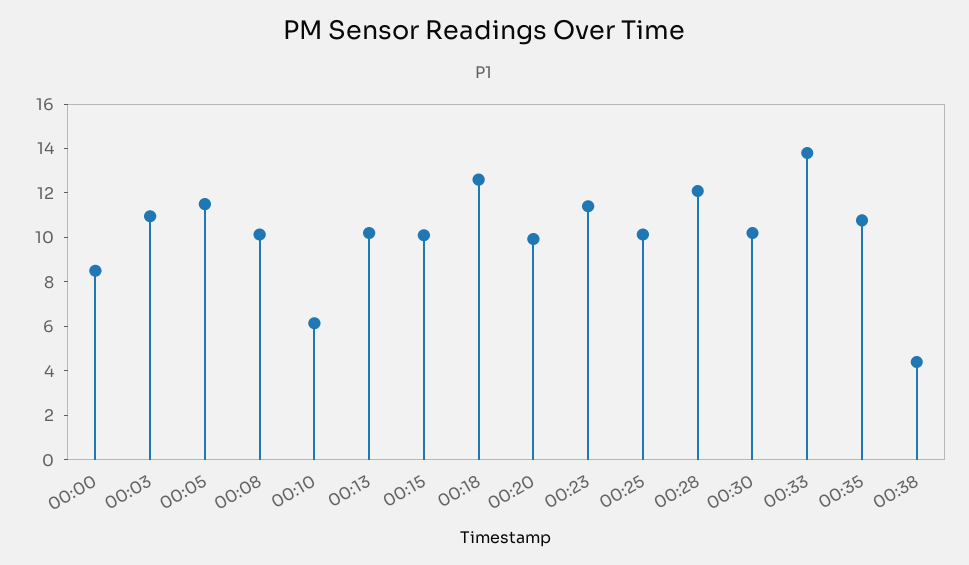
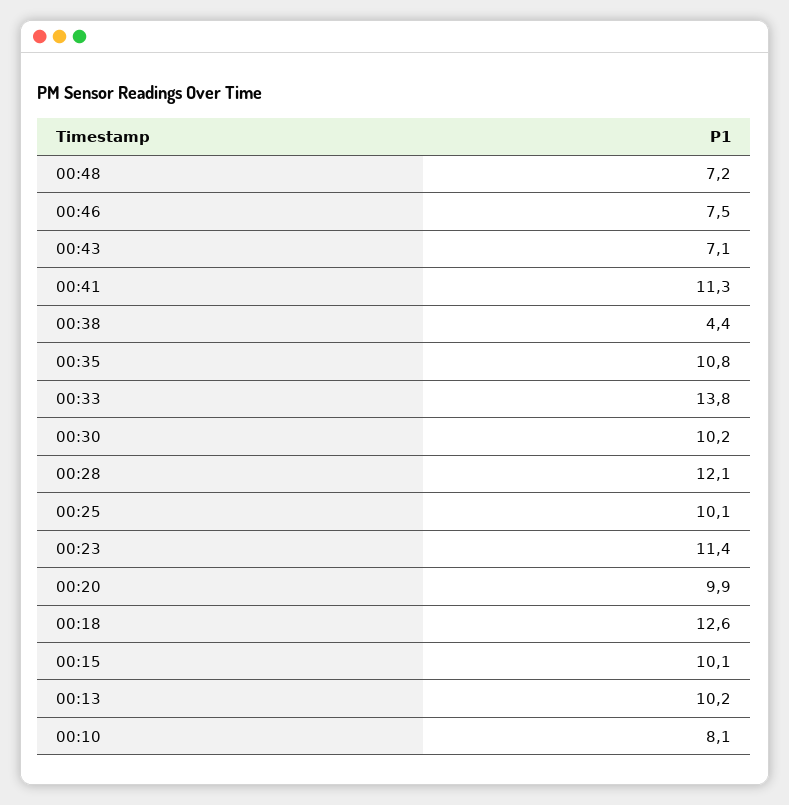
00:00: 8.5 -> none
00:03: 11 -> none
00:05: 11.5 -> none
00:08: 10 -> none
00:10: 6 -> 8.1
00:48: none -> 7.2
00:46: none -> 7.5
00:43: none -> 7.1
00:41: none -> 11.3

